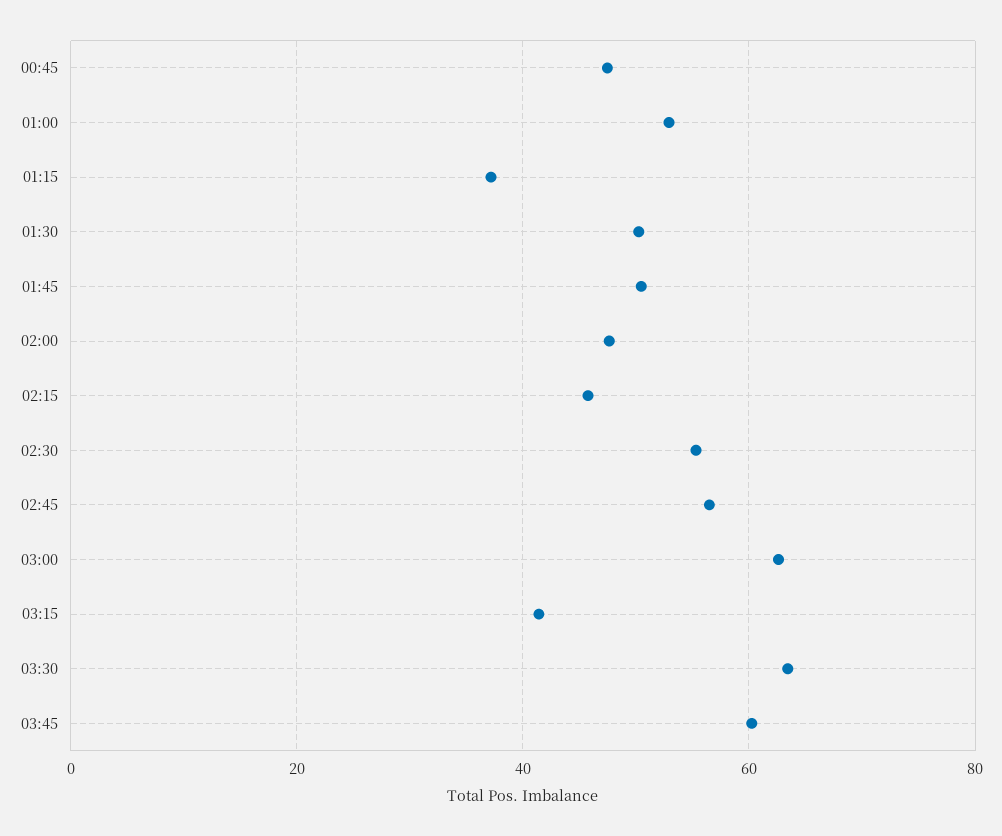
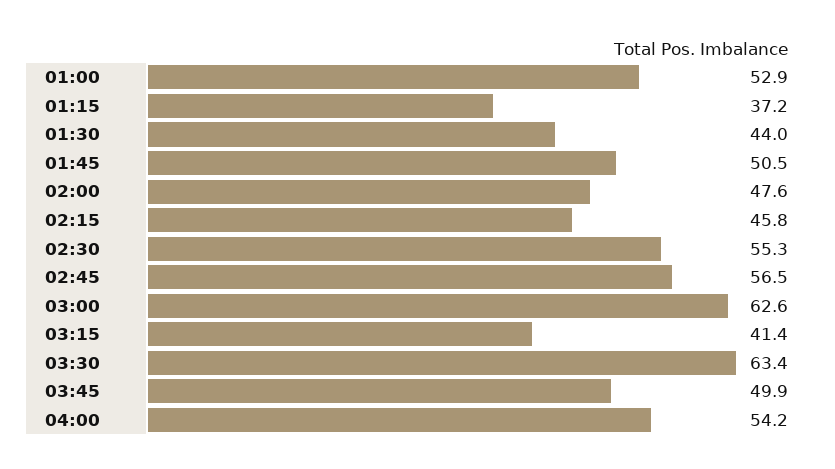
00:45: 48 -> none
01:30: 50 -> 44
03:45: 60 -> 49.9
04:00: none -> 54.2

